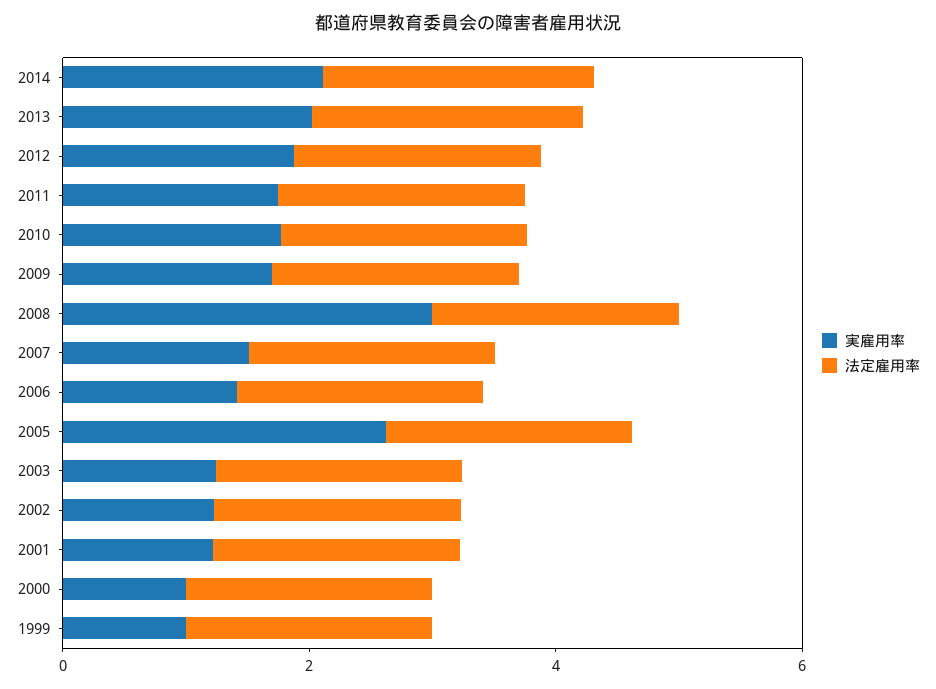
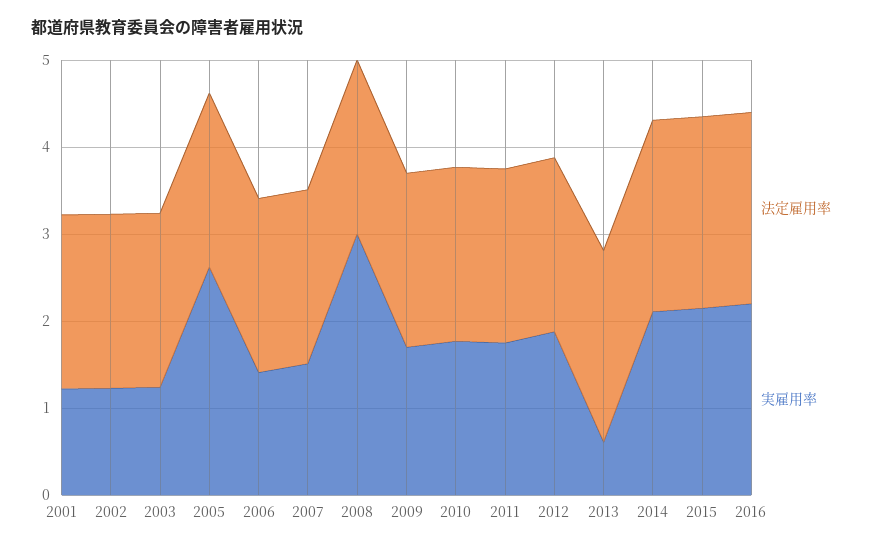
実雇用率, 2013: 2 -> 0.6
実雇用率, 2000: 1 -> none
法定雇用率, 2000: 2 -> none
実雇用率, 1999: 1 -> none
法定雇用率, 1999: 2 -> none
法定雇用率, 2015: none -> 2.2
実雇用率, 2015: none -> 2.2
法定雇用率, 2016: none -> 2.2
実雇用率, 2016: none -> 2.2

